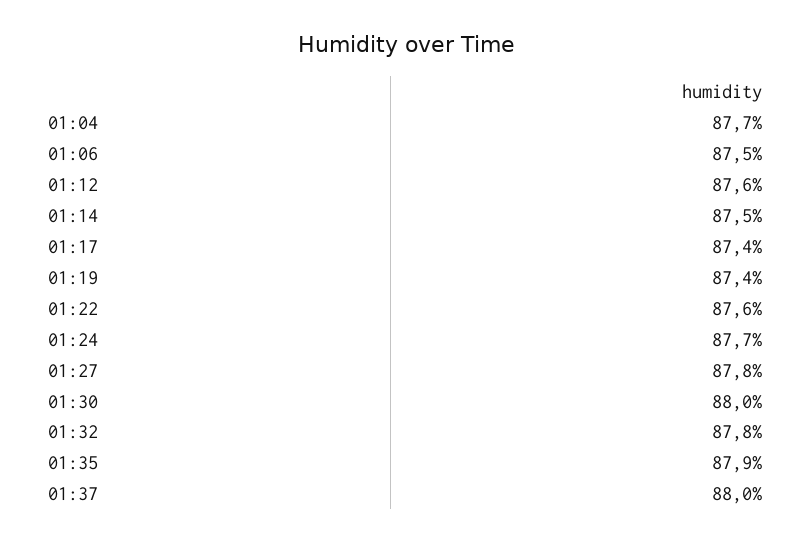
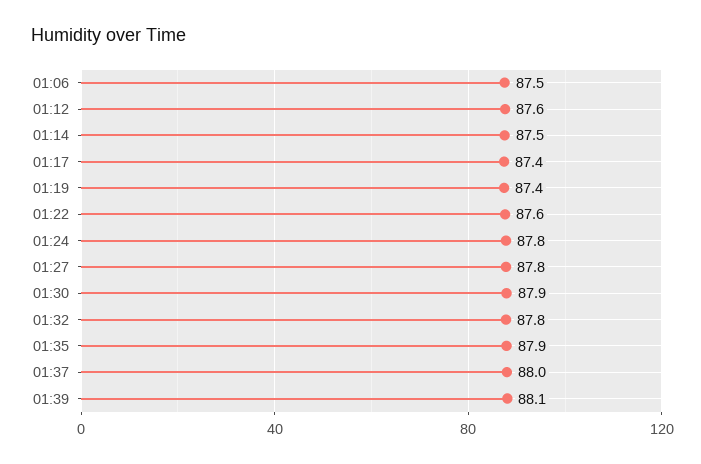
01:04: 87.7 -> none
01:24: 87.7 -> 87.8
01:30: 88 -> 87.9
01:39: none -> 88.1

